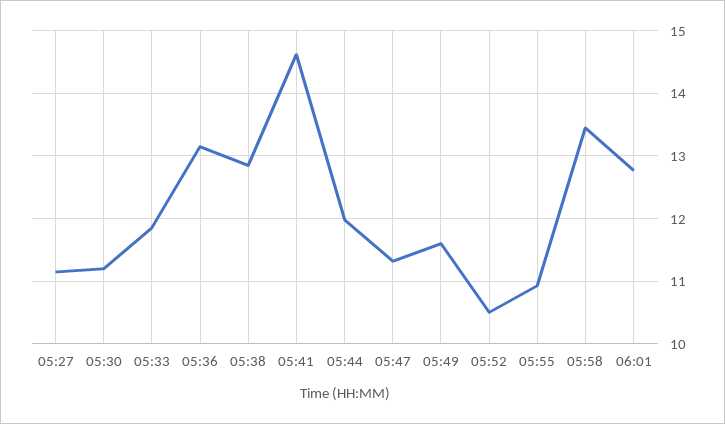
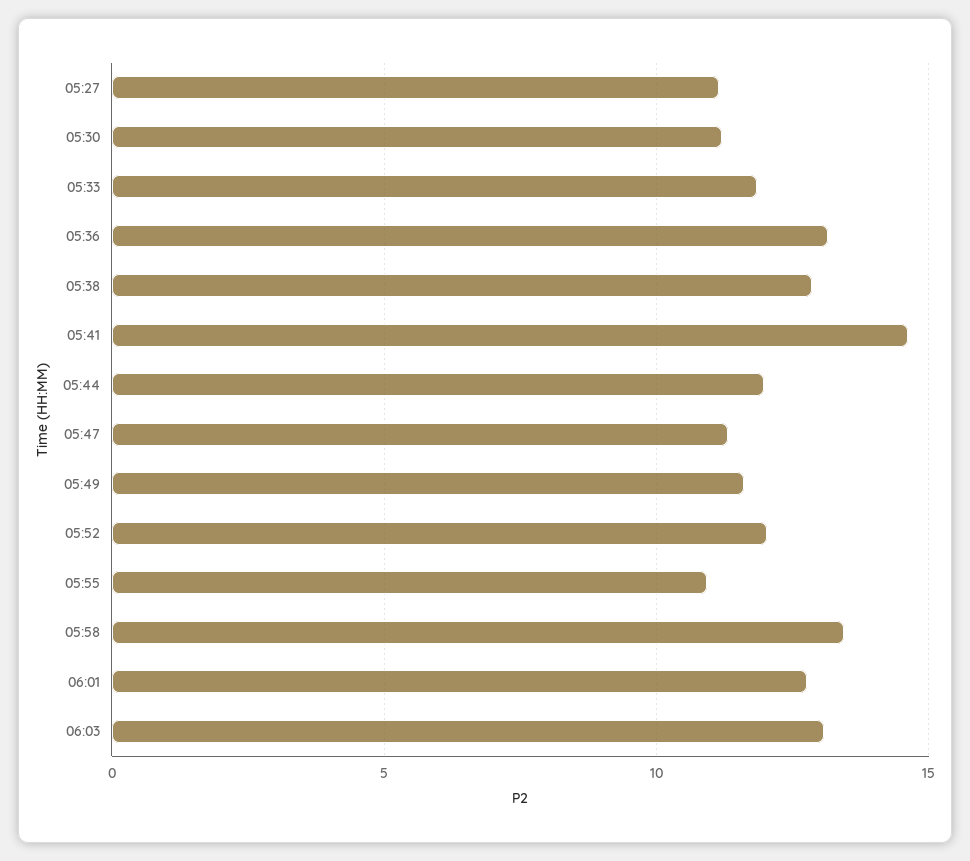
05:52: 10.5 -> 12
06:03: none -> 13

